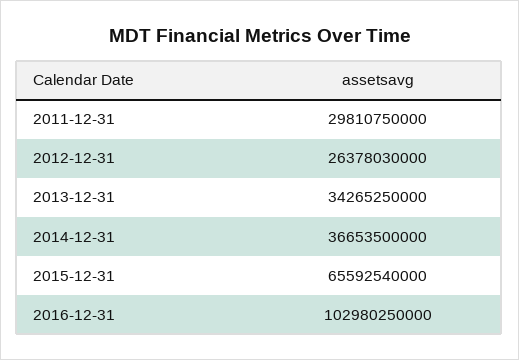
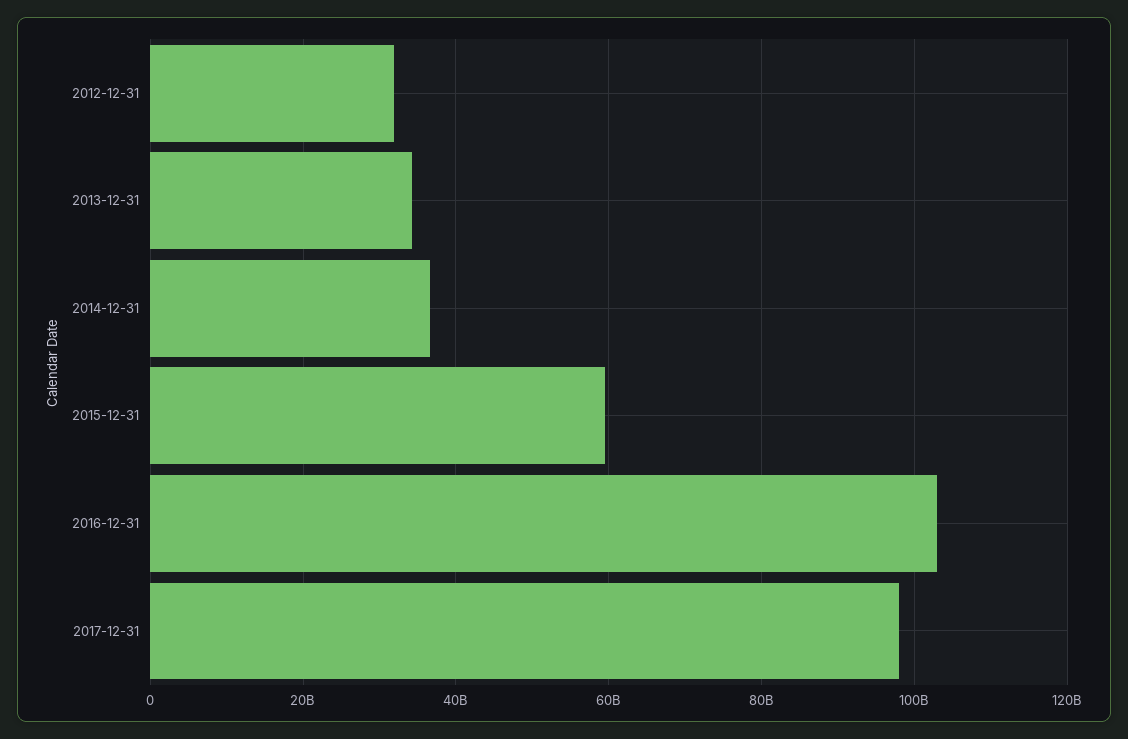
2011-12-31: 29810750000 -> none
2012-12-31: 26378030000 -> 32000000000
2015-12-31: 65592540000 -> 60000000000
2017-12-31: none -> 98000000000

